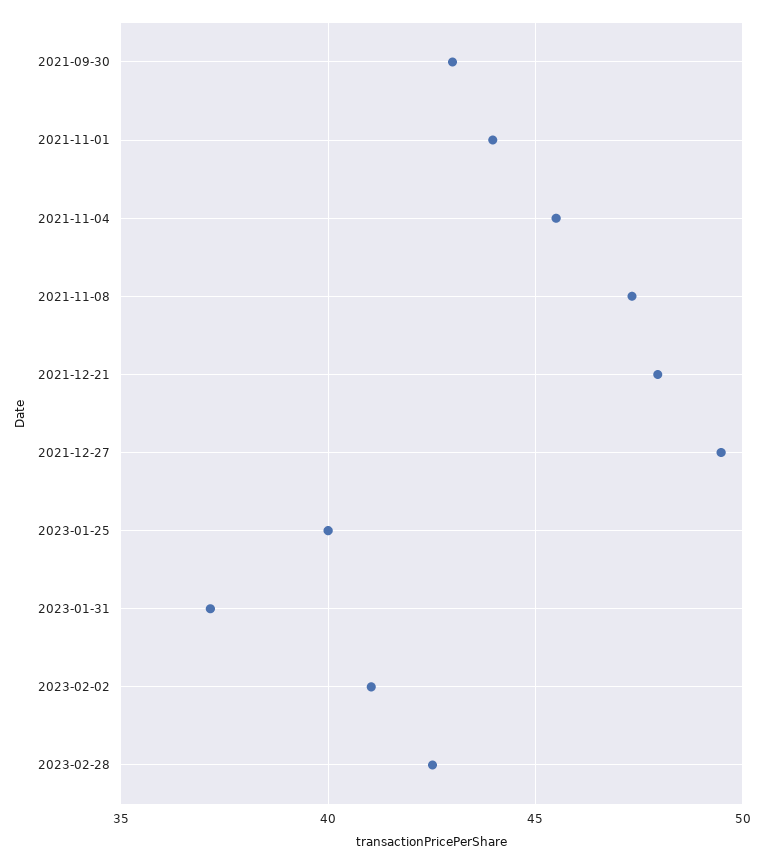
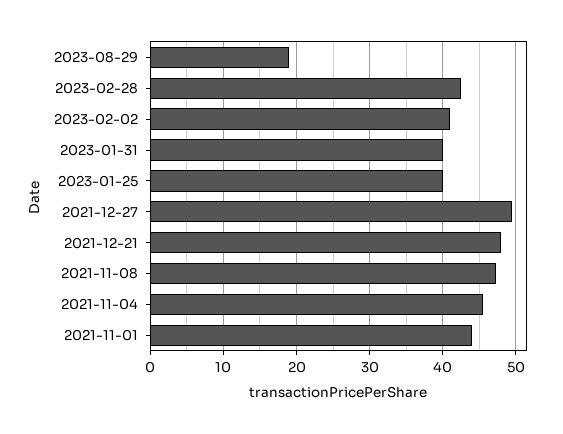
2021-09-30: 43 -> none
2023-01-31: 37 -> 40
2023-08-29: none -> 19

